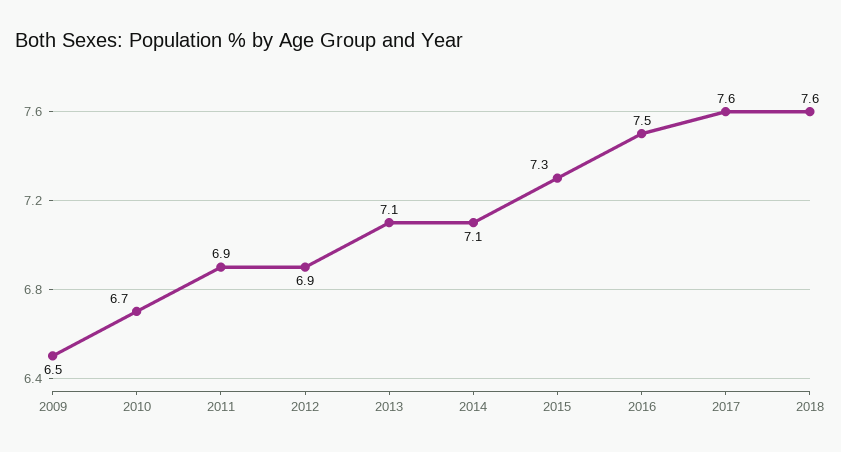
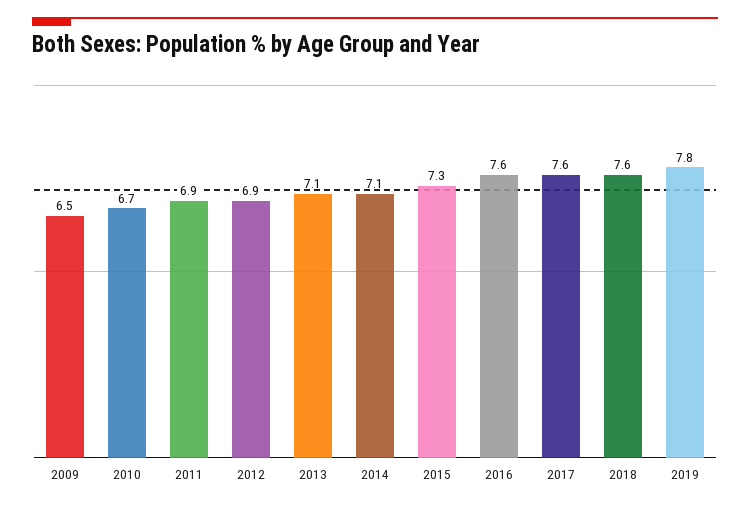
2016: 7.5 -> 7.6
2019: none -> 7.8

